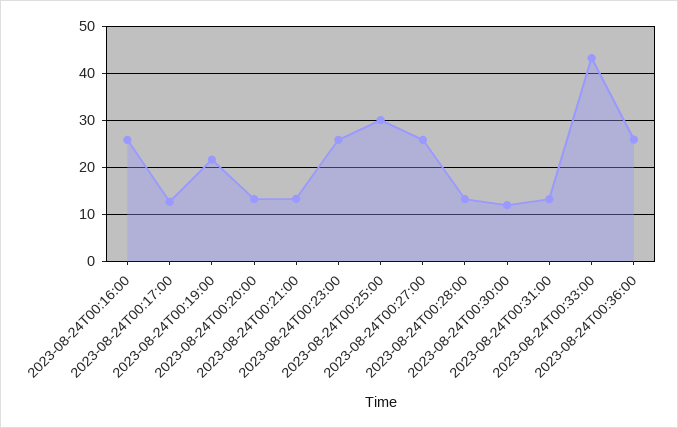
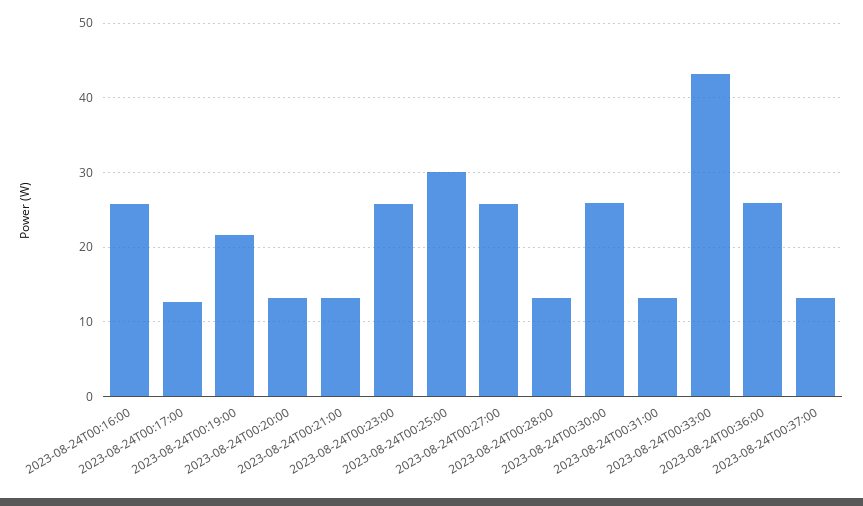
2023-08-24T00:30:00: 12 -> 26
2023-08-24T00:37:00: none -> 13

